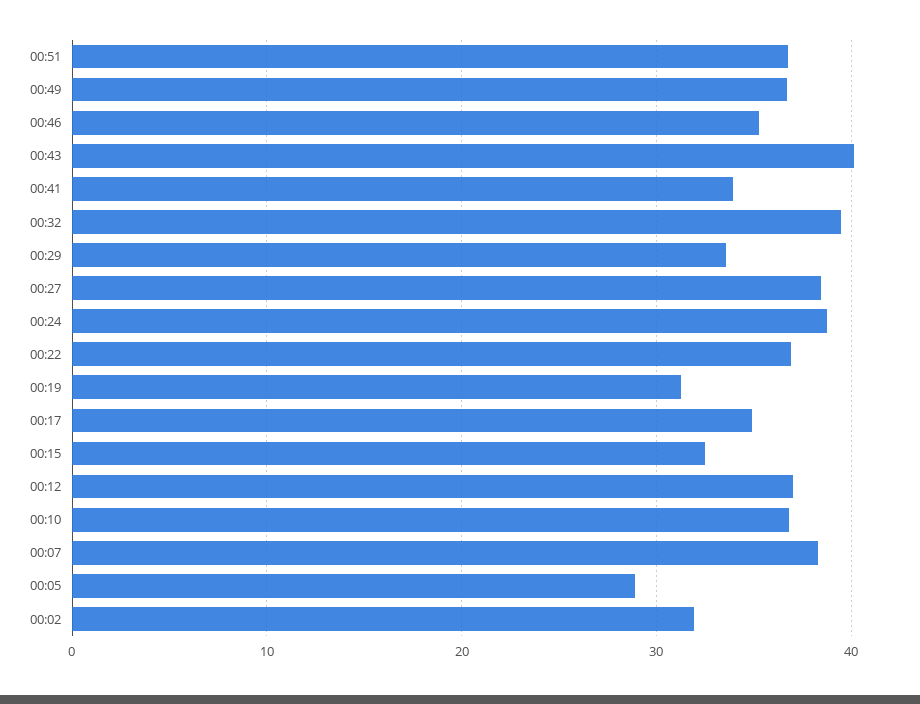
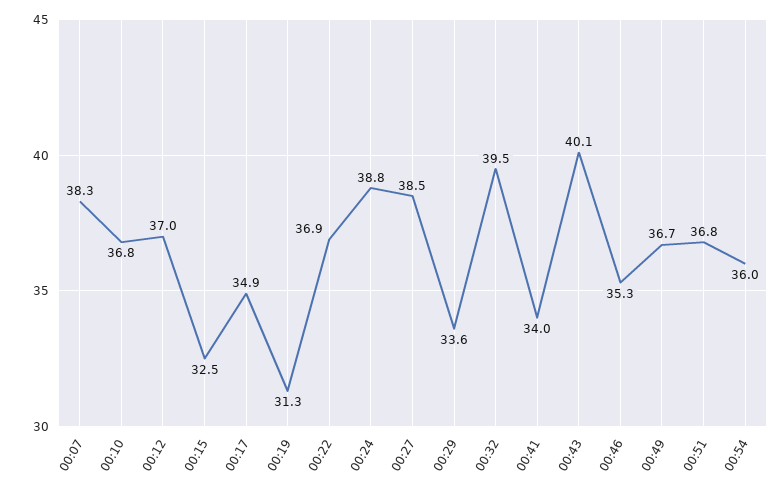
00:05: 29 -> none
00:02: 32 -> none
00:54: none -> 36

